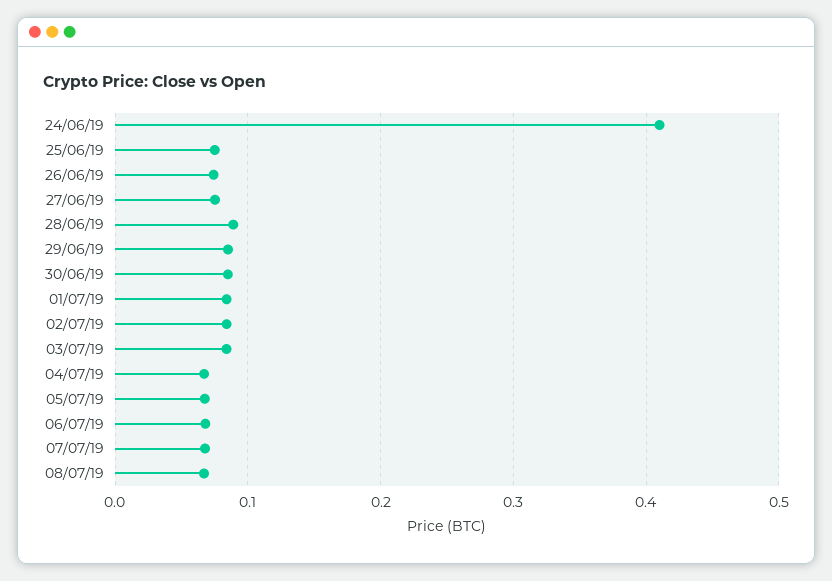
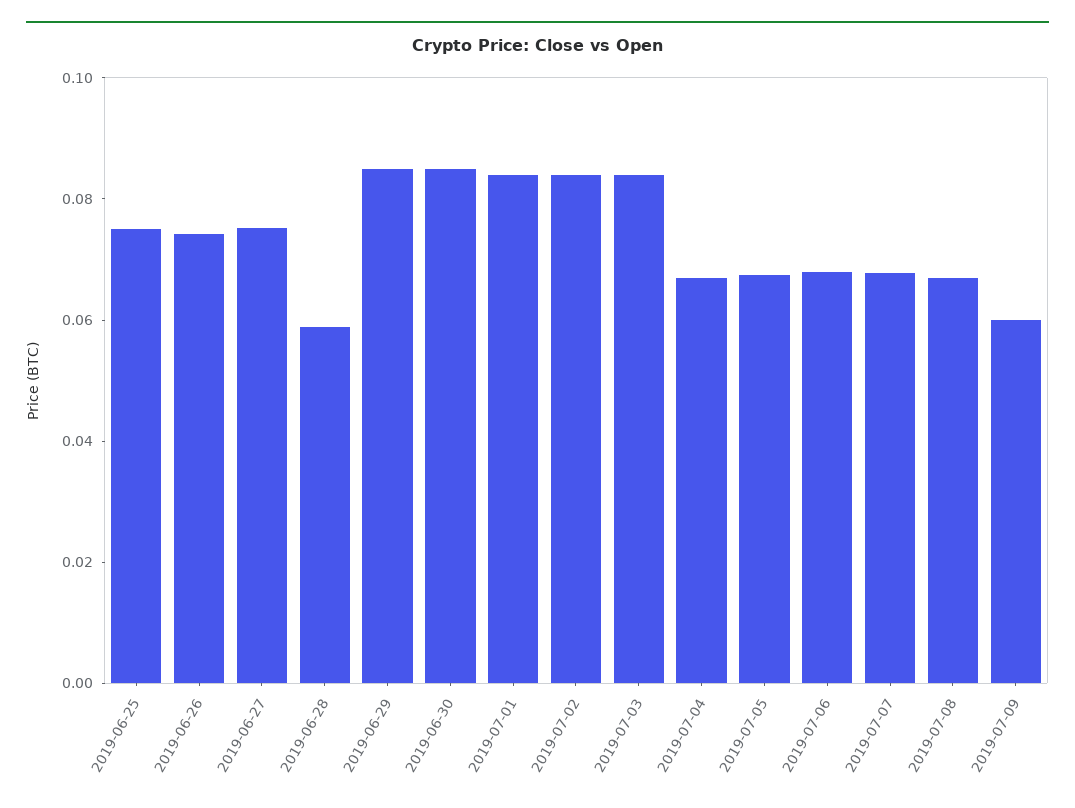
24/06/19: 0.41 -> none
28/06/19: 0.09 -> 0.06
2019-07-09: none -> 0.06

